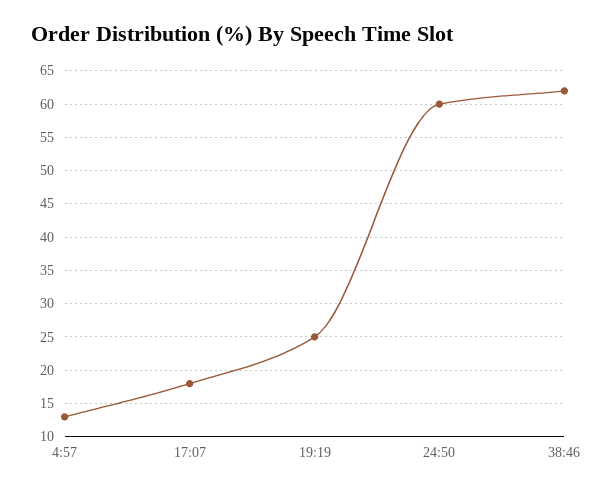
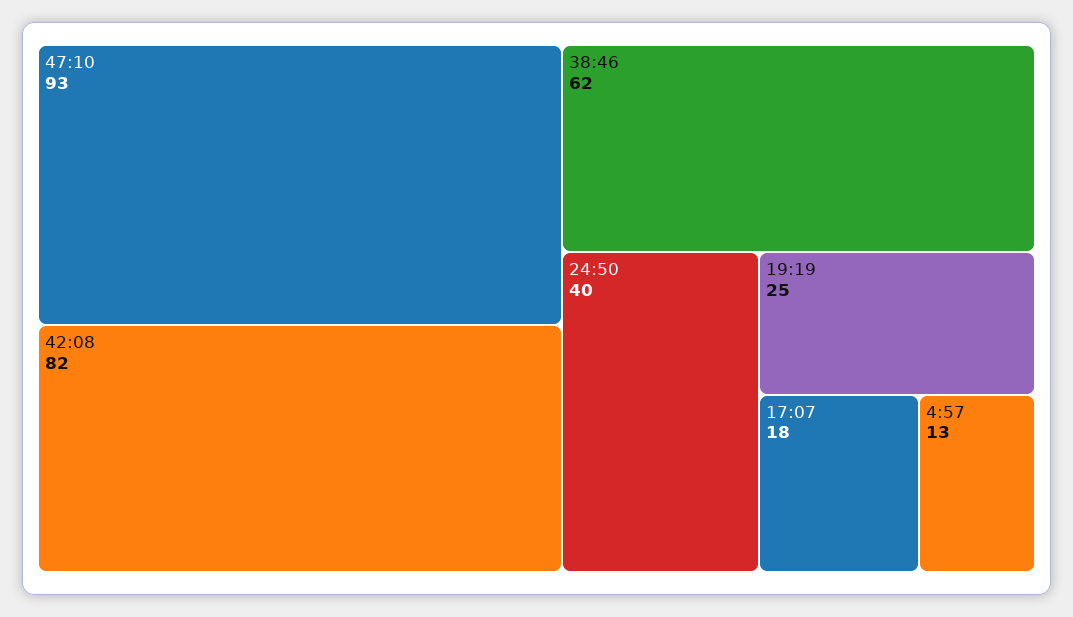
24:50: 60 -> 40
47:10: none -> 93
42:08: none -> 82

